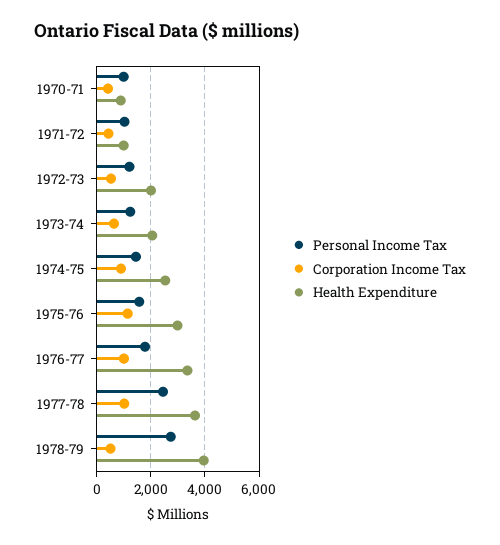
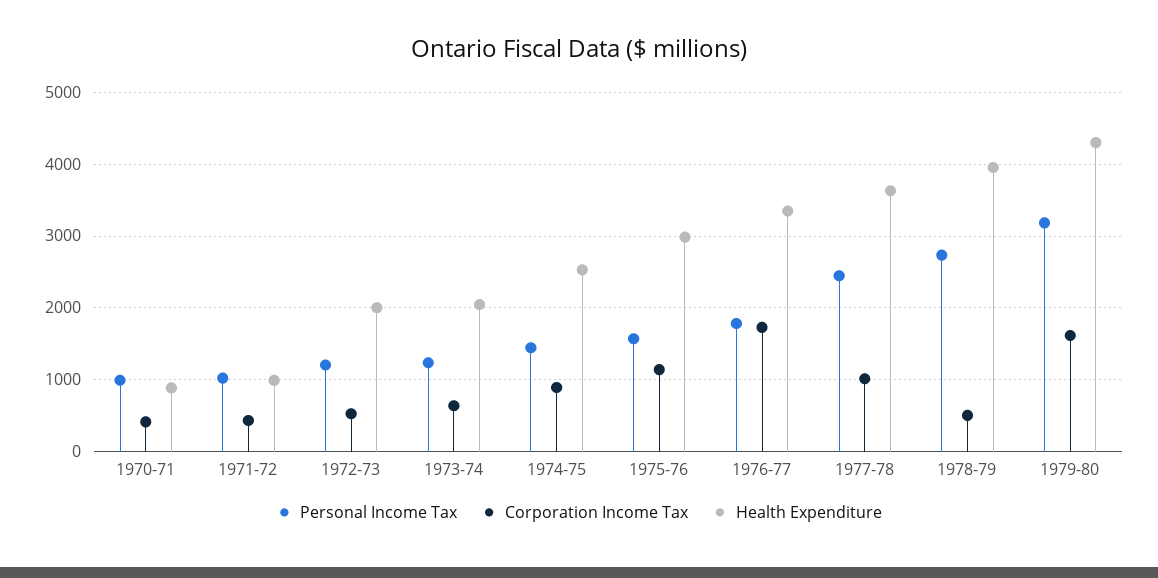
Corporation Income Tax, 1976-77: 1000 -> 1700
Personal Income Tax, 1979-80: none -> 3200
Corporation Income Tax, 1979-80: none -> 1600
Health Expenditure, 1979-80: none -> 4300

